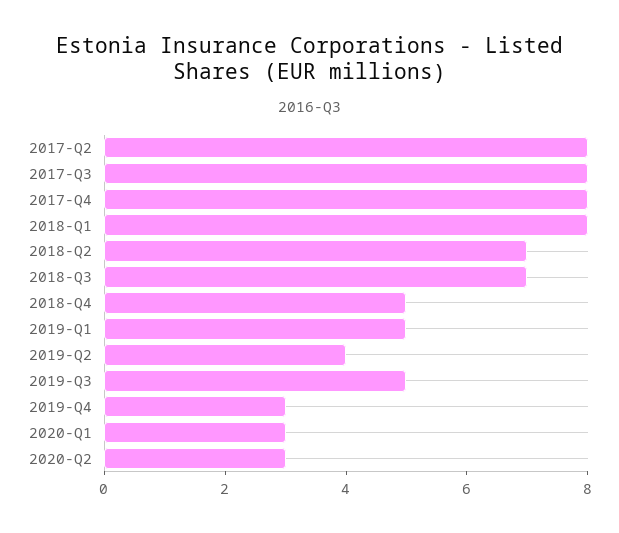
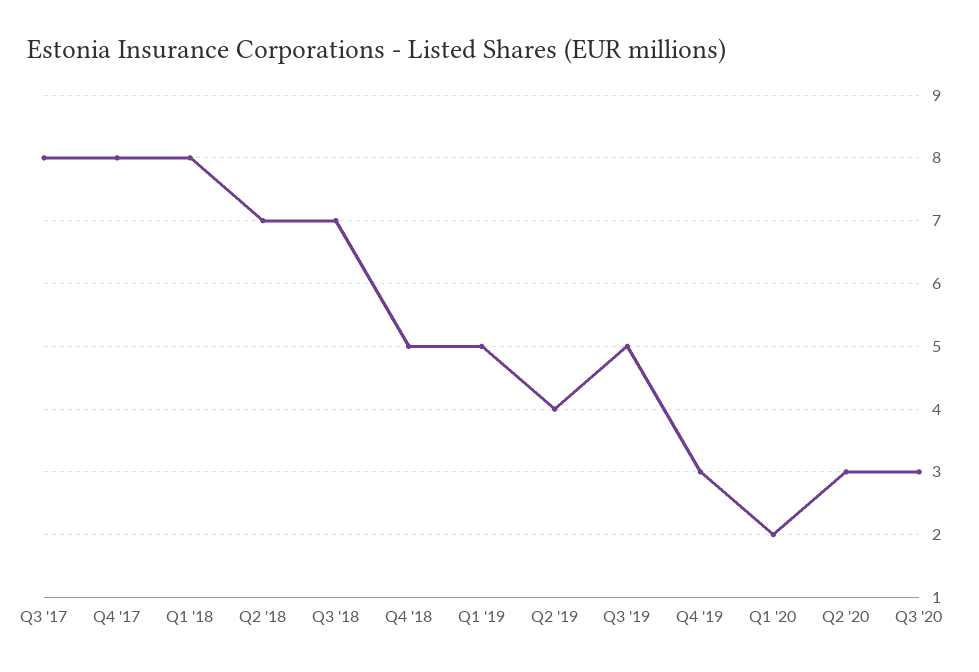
2017-Q2: 8 -> none
2020-Q1: 3 -> 2
Q3 '20: none -> 3

